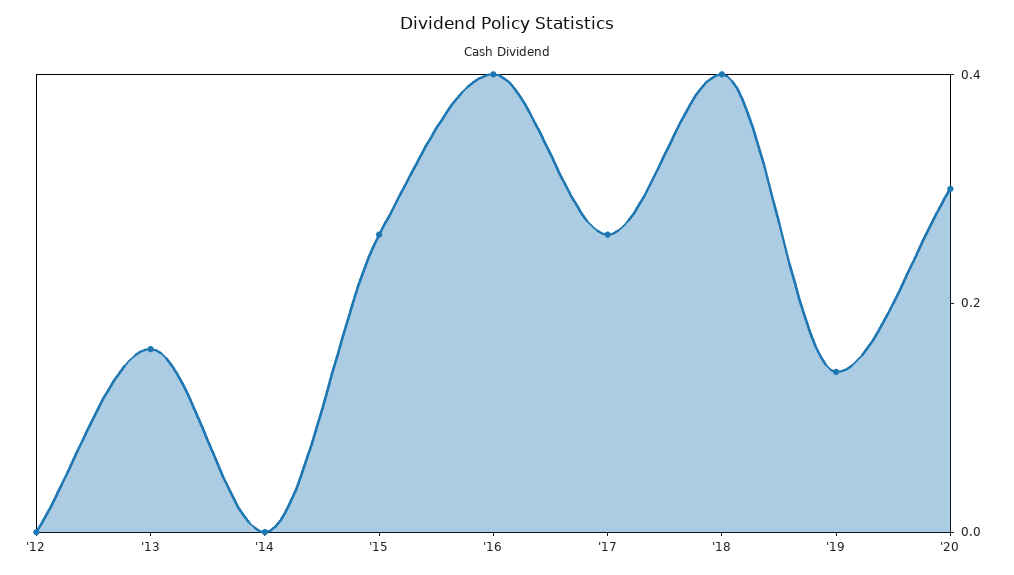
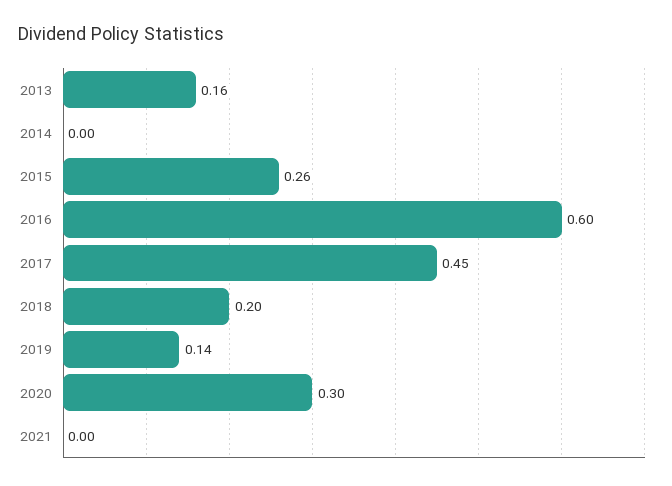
'12: 0 -> none
'16: 0.4 -> 0.6
'17: 0.25 -> 0.45
'18: 0.4 -> 0.2
2021: none -> 0

